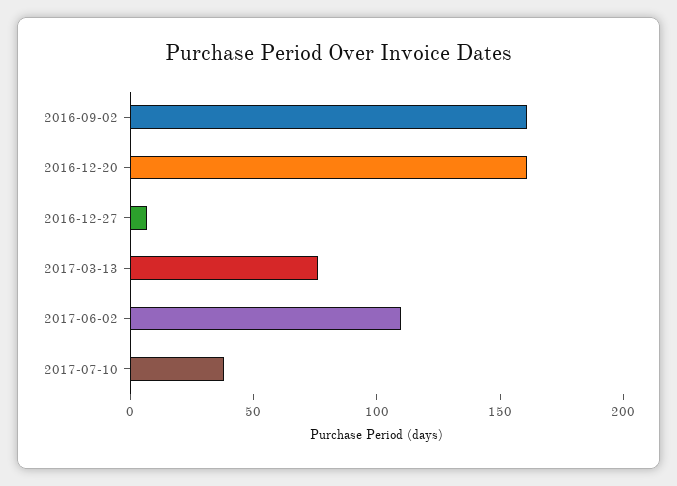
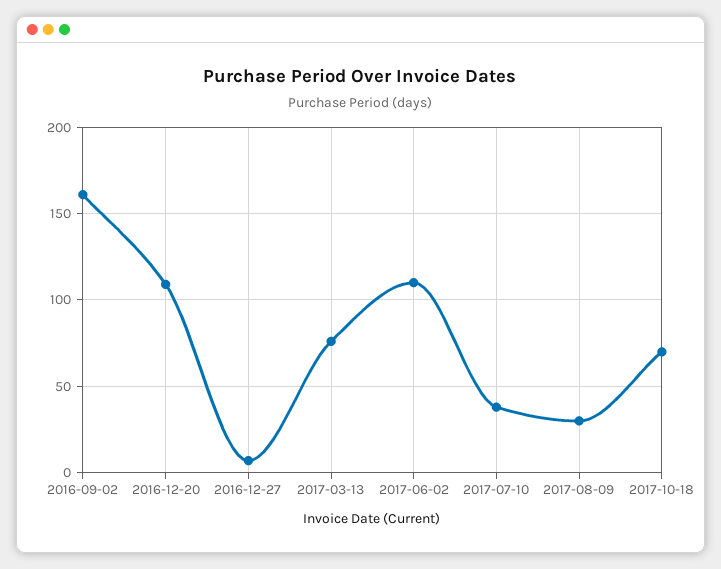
2016-12-20: 160 -> 110
2017-08-09: none -> 30
2017-10-18: none -> 70

